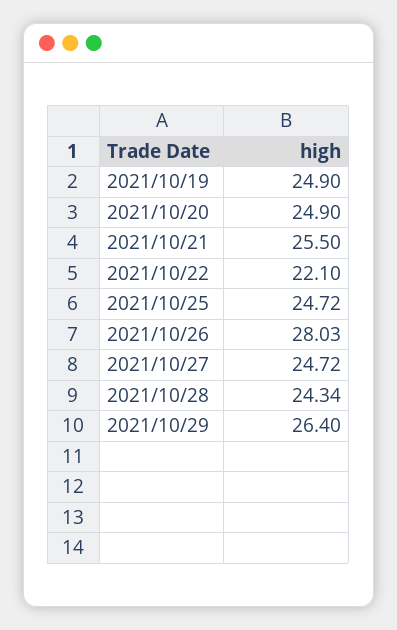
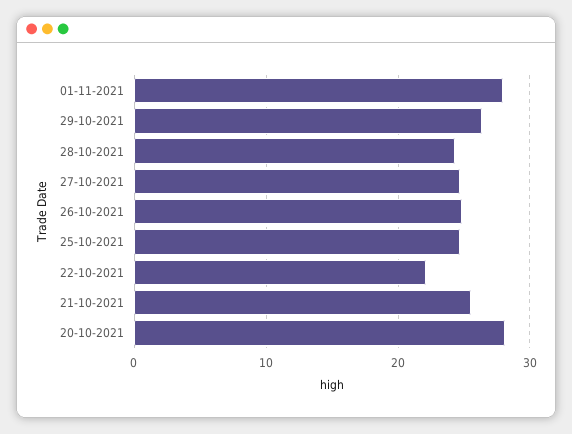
2021/10/19: 24.9 -> none
2021/10/20: 24.9 -> 28
2021/10/26: 28.03 -> 25
01-11-2021: none -> 28

